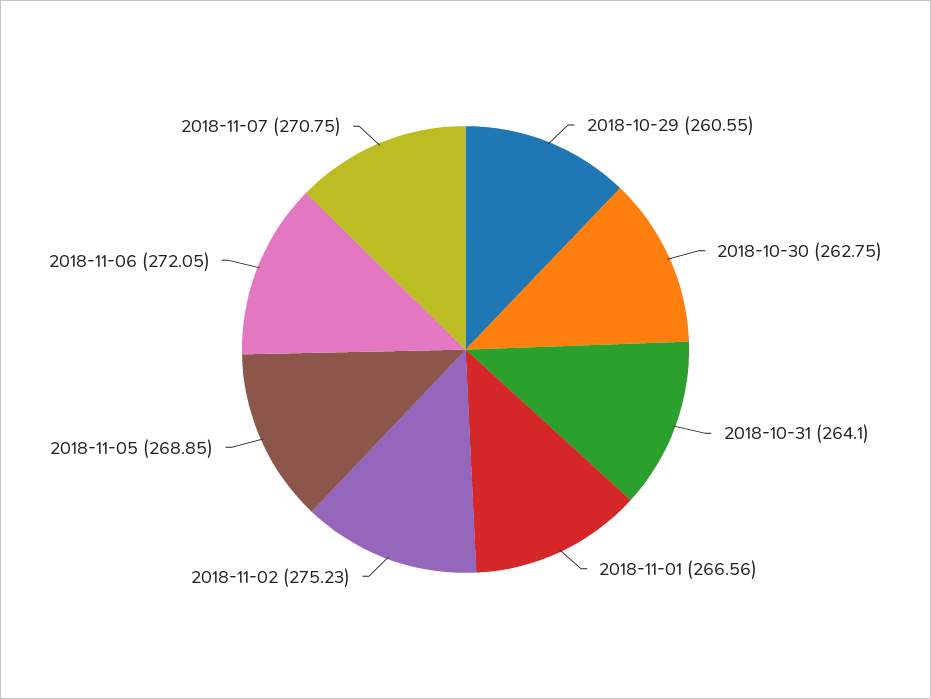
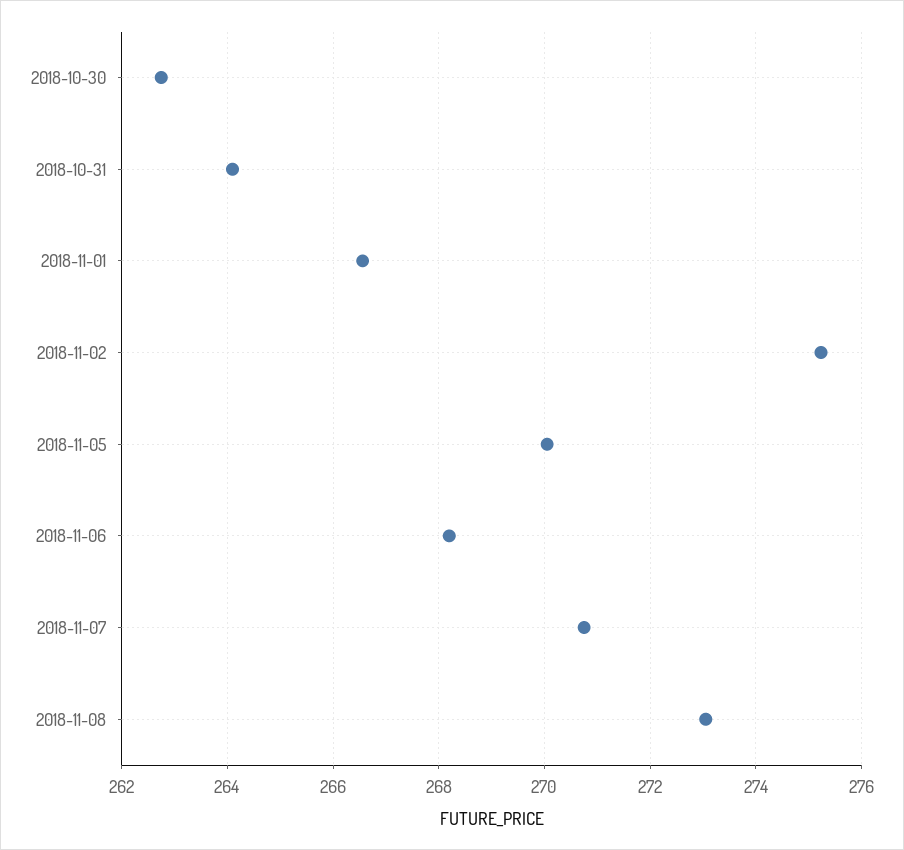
2018-10-29: 260.55 -> none
2018-11-05: 268.85 -> 270
2018-11-06: 272.05 -> 268.2
2018-11-08: none -> 273

